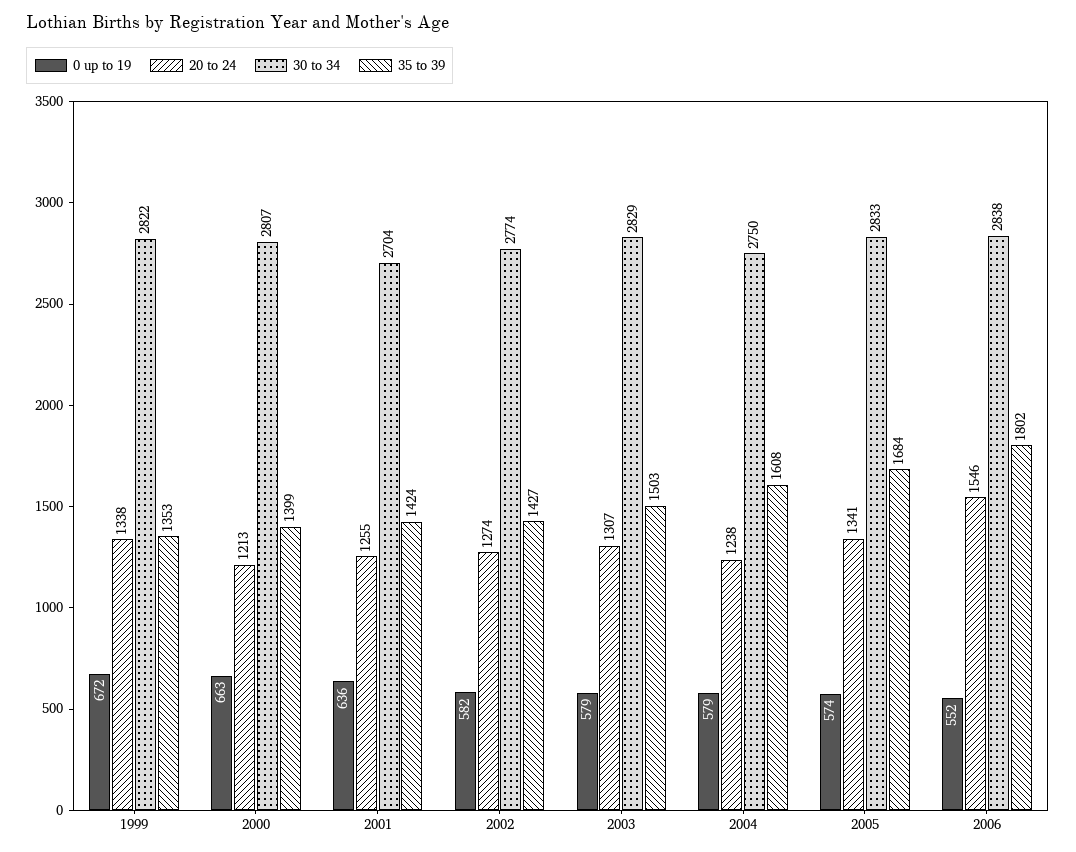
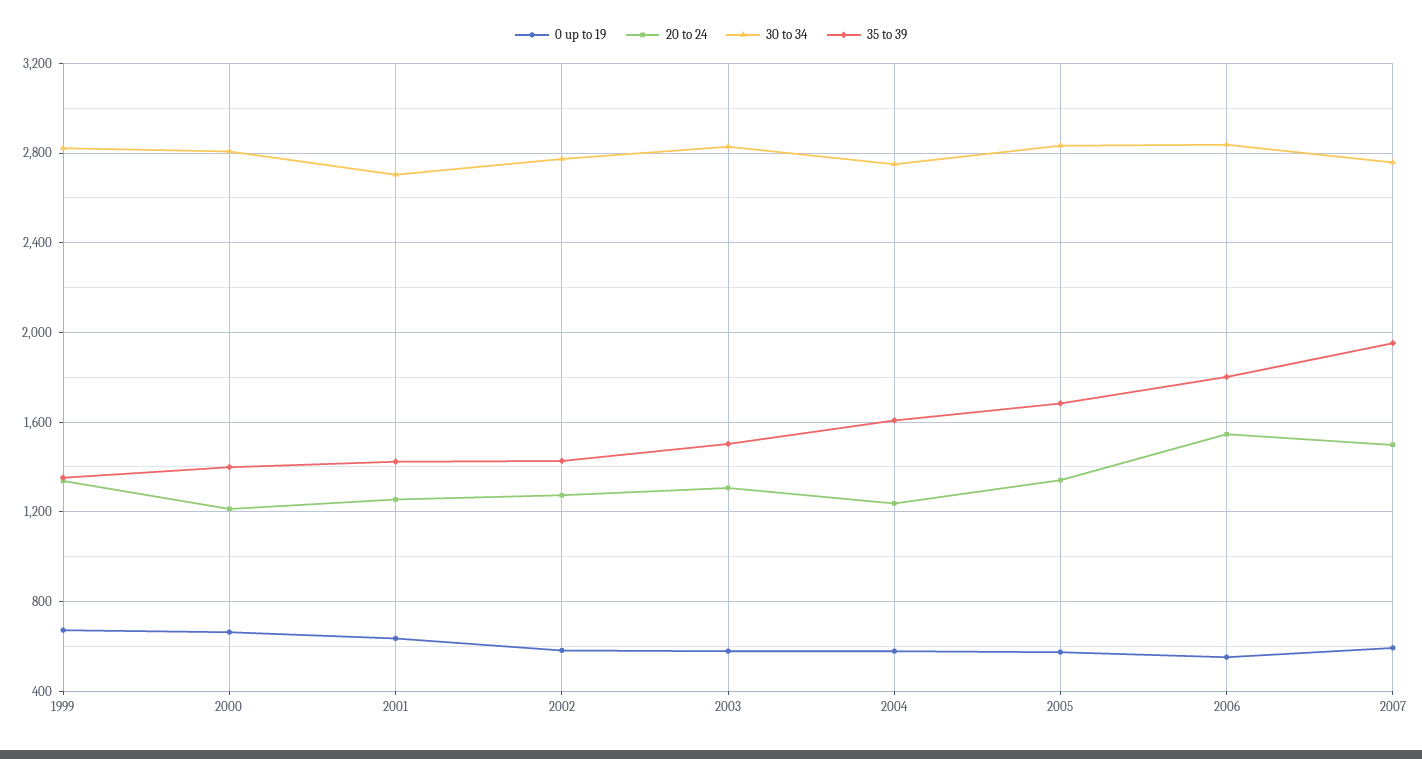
0 up to 19, 2007: none -> 600
20 to 24, 2007: none -> 1500
30 to 34, 2007: none -> 2750
35 to 39, 2007: none -> 1950

